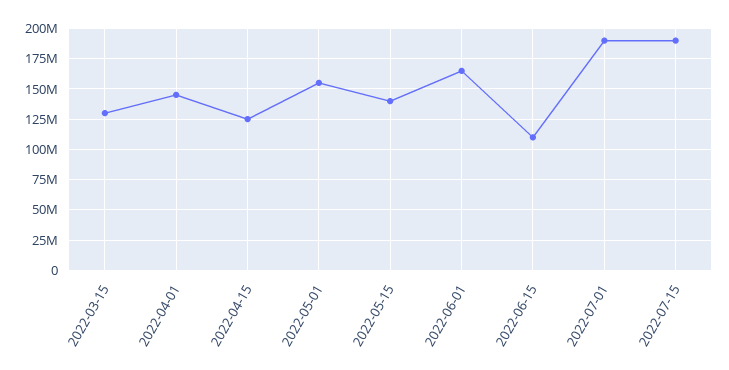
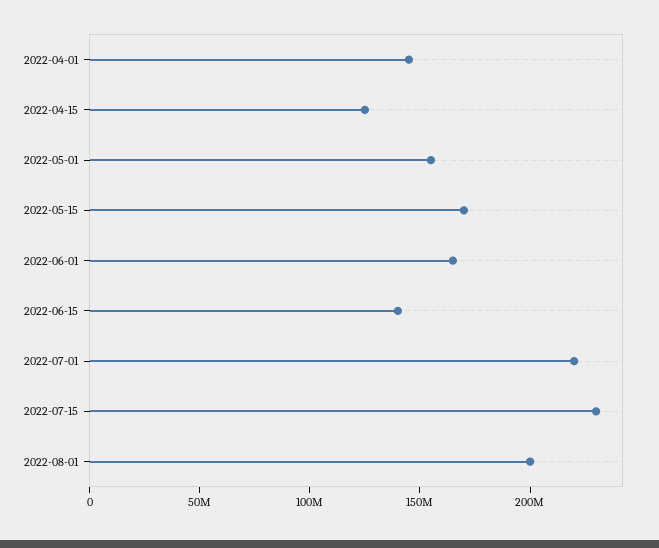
2022-03-15: 130000000 -> none
2022-05-15: 140000000 -> 170000000
2022-06-15: 110000000 -> 140000000
2022-07-01: 190000000 -> 220000000
2022-07-15: 190000000 -> 230000000
2022-08-01: none -> 200000000

